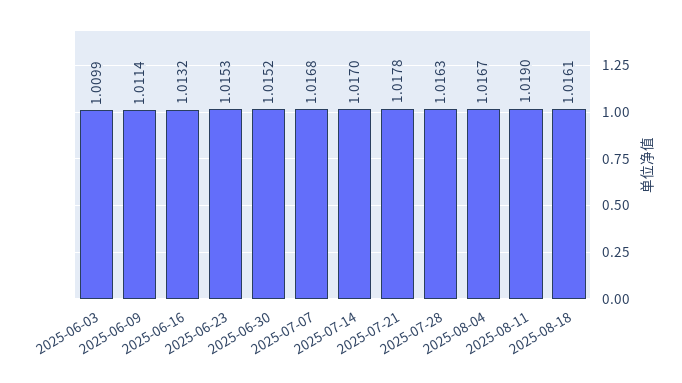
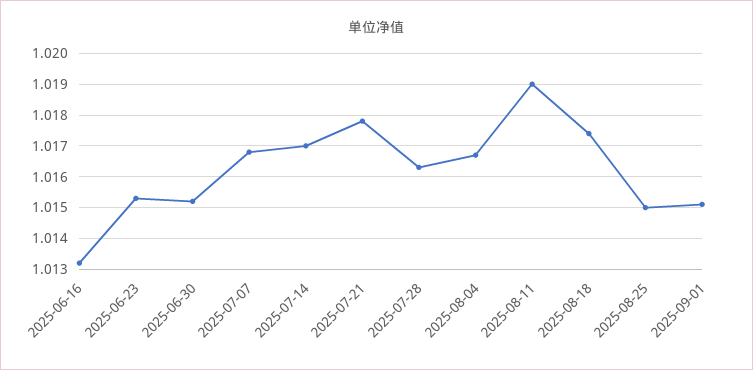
2025-06-03: 1.0099 -> none
2025-06-09: 1.0114 -> none
2025-08-18: 1.0161 -> 1.0175
2025-08-25: none -> 1.015
2025-09-01: none -> 1.015

